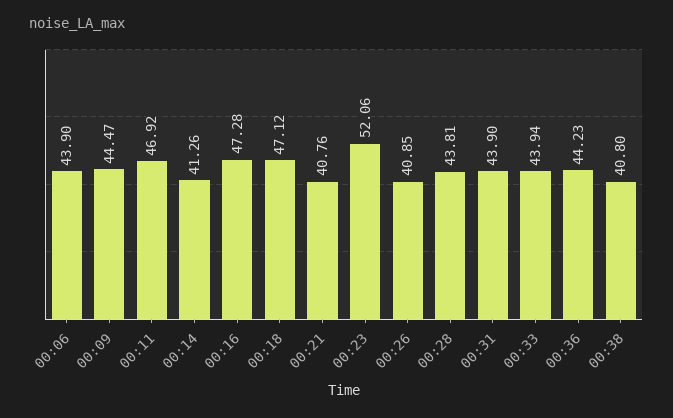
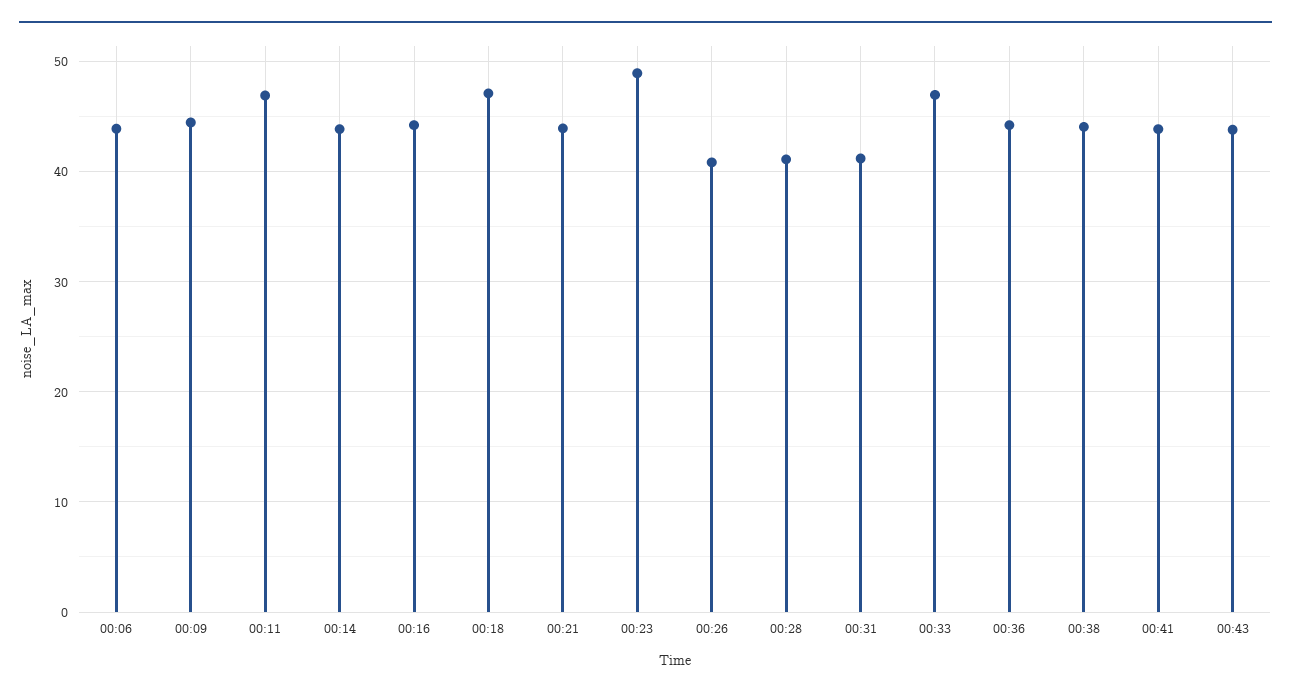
00:14: 41.26 -> 44
00:16: 47.28 -> 44
00:21: 40.76 -> 44
00:23: 52.06 -> 49
00:28: 43.81 -> 41
00:31: 43.9 -> 41
00:33: 43.94 -> 47
00:38: 40.8 -> 44
00:41: none -> 44
00:43: none -> 44

